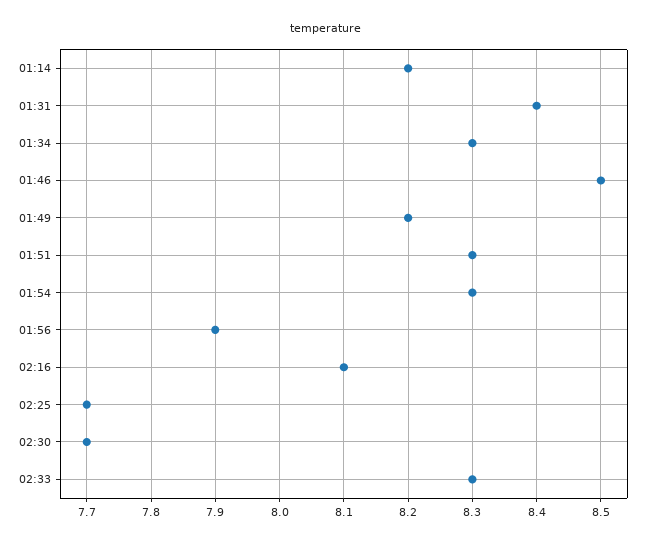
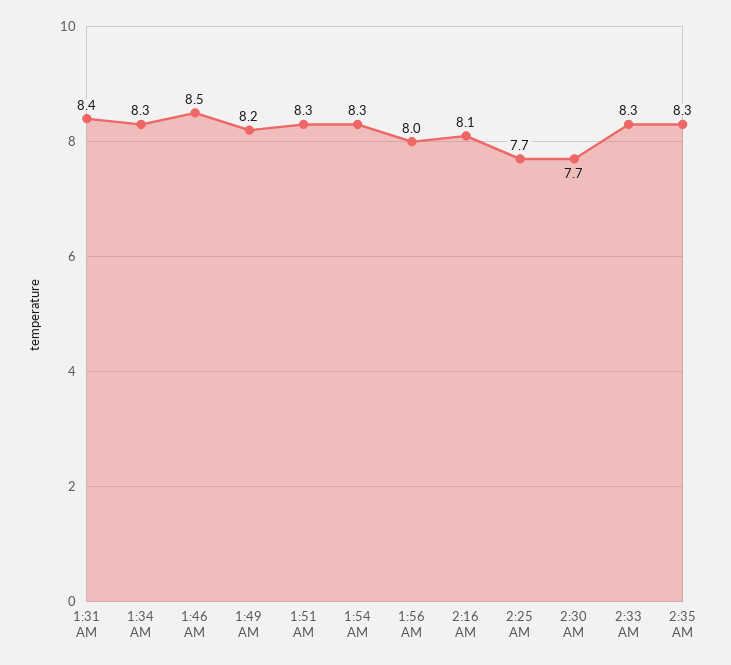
01:14: 8.2 -> none
01:56: 7.9 -> 8
2:35 AM: none -> 8.3

